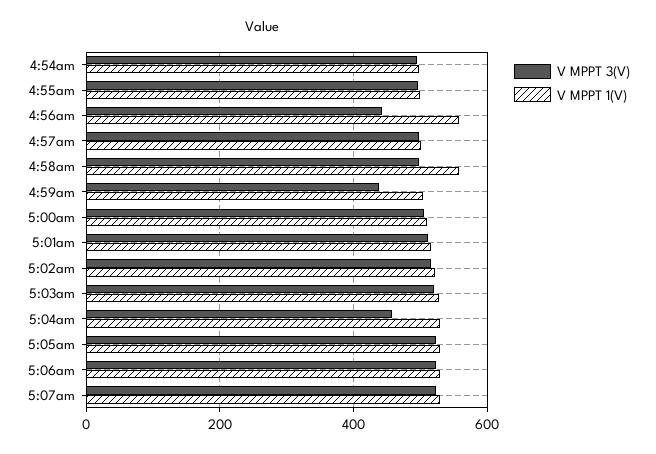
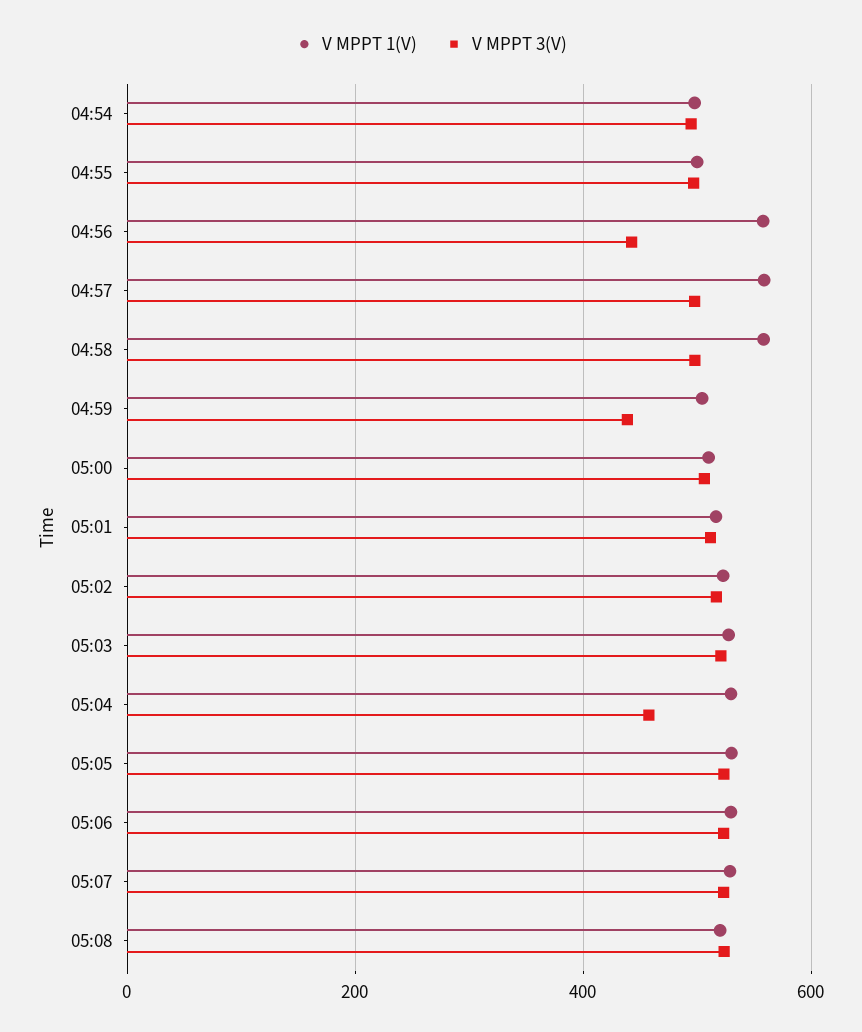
V MPPT 1(V), 4:57am: 500 -> 560
V MPPT 1(V), 05:08: none -> 520
V MPPT 3(V), 05:08: none -> 520

